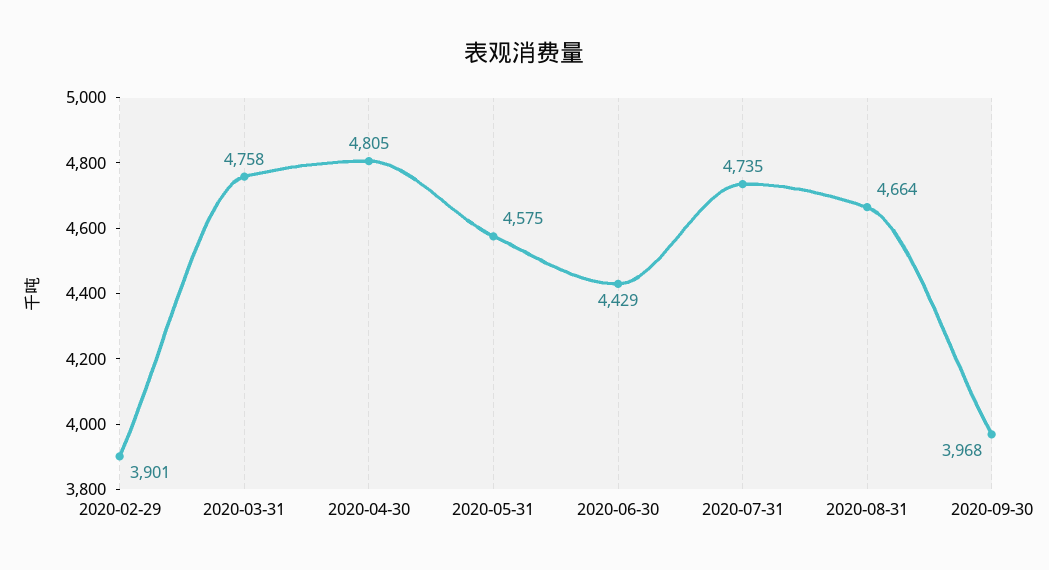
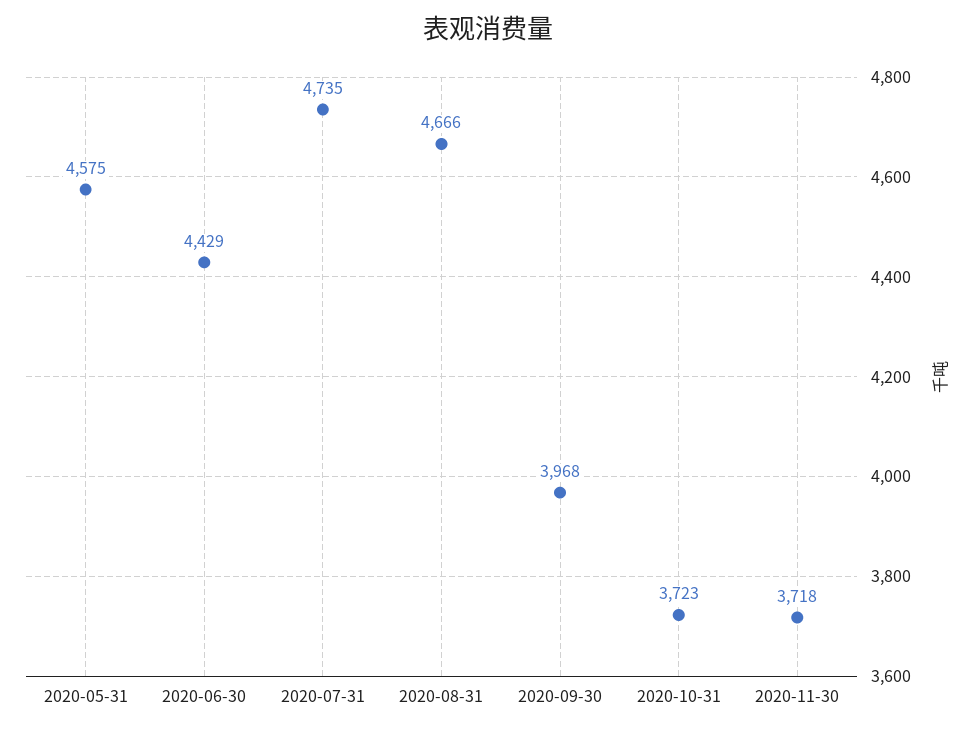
2020-02-29: 3901 -> none
2020-03-31: 4758 -> none
2020-04-30: 4805 -> none
2020-08-31: 4664 -> 4666
2020-10-31: none -> 3723
2020-11-30: none -> 3718

